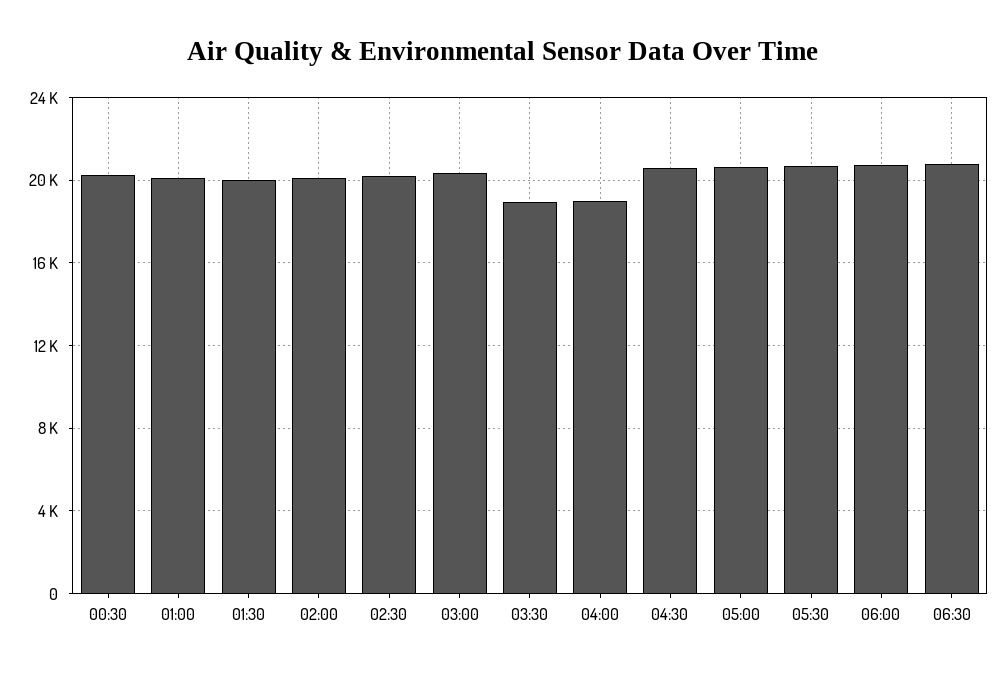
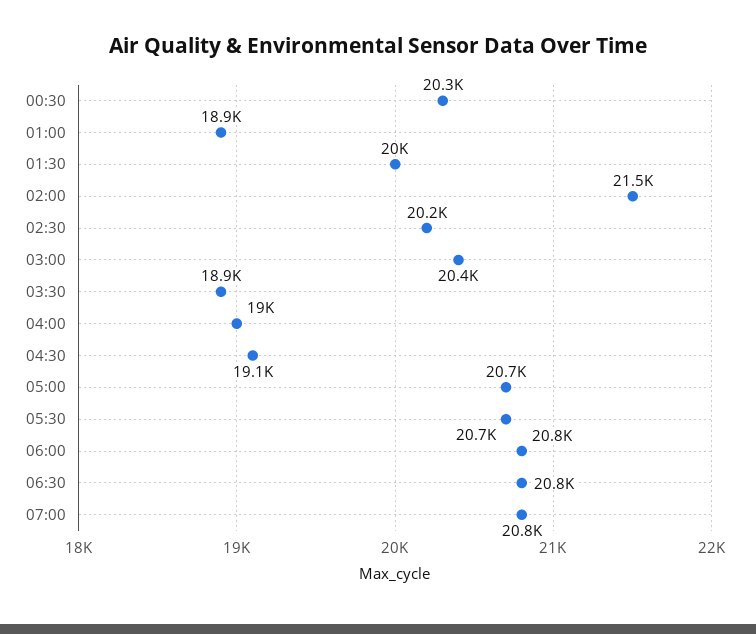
01:00: 20000 -> 18900
02:00: 20000 -> 21500
04:30: 20500 -> 19100
07:00: none -> 20800

